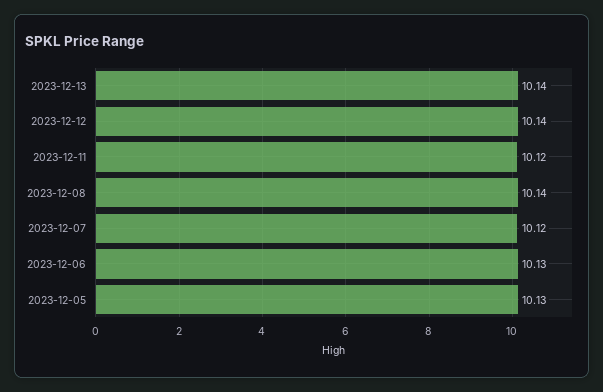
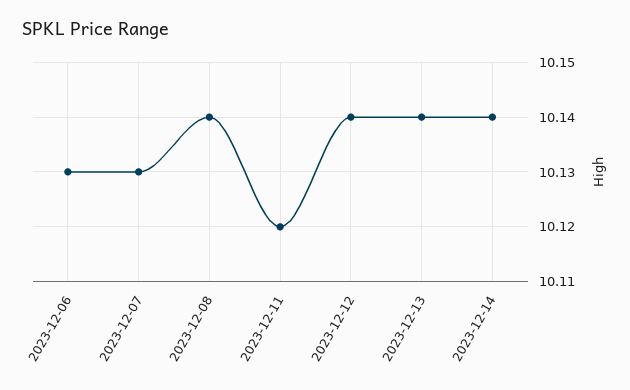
2023-12-07: 10.12 -> 10.13
2023-12-05: 10.13 -> none
2023-12-14: none -> 10.14

